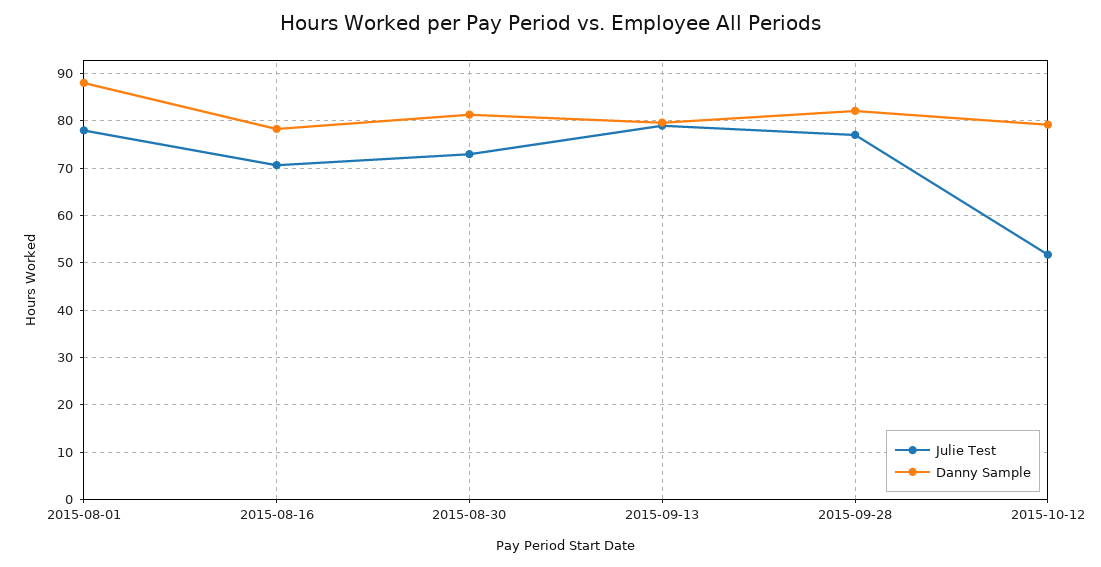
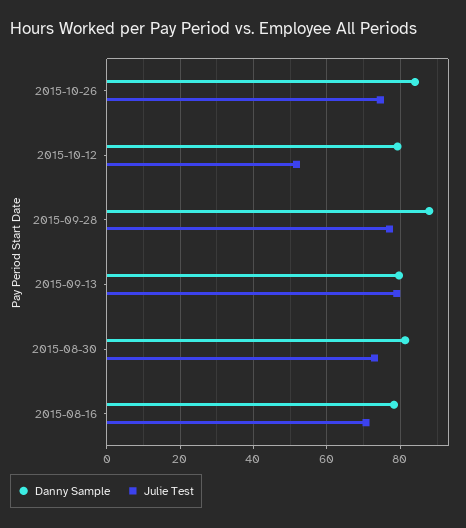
Julie Test, 2015-08-01: 78 -> none
Danny Sample, 2015-08-01: 88 -> none
Danny Sample, 2015-09-28: 82 -> 88
Danny Sample, 2015-10-26: none -> 84
Julie Test, 2015-10-26: none -> 74

